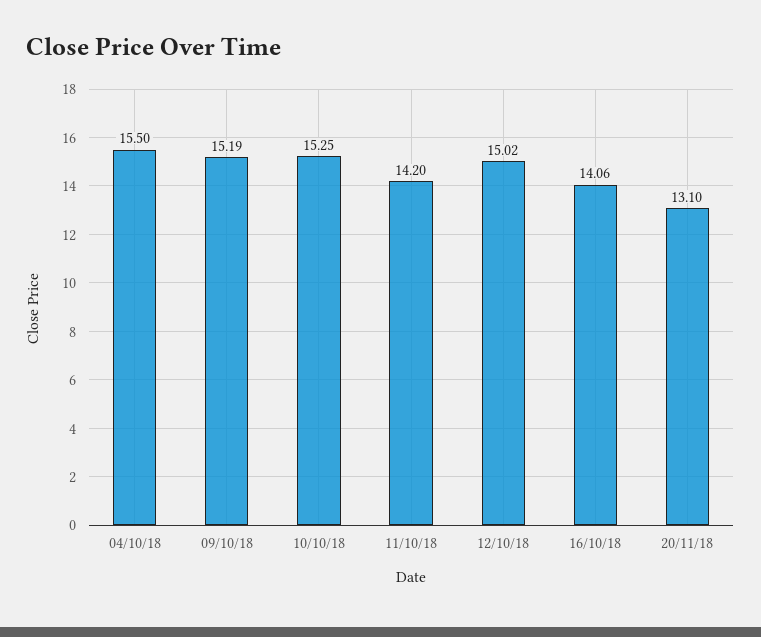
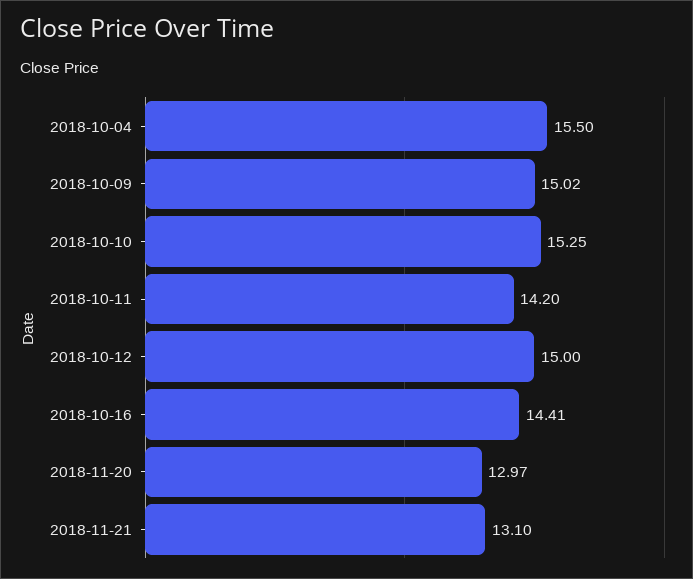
09/10/18: 15.19 -> 15.02
12/10/18: 15.02 -> 15
16/10/18: 14.06 -> 14.41
20/11/18: 13.1 -> 12.97
2018-11-21: none -> 13.1

